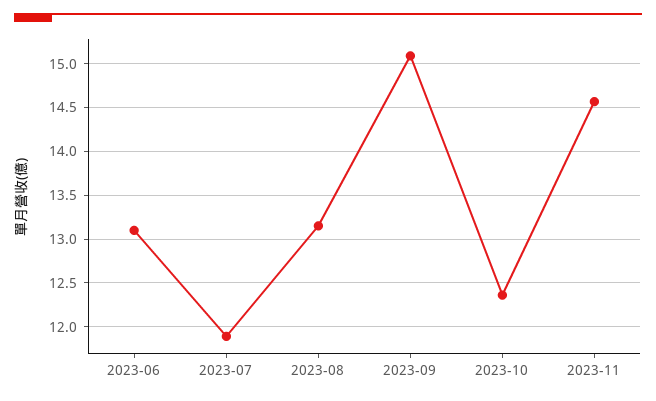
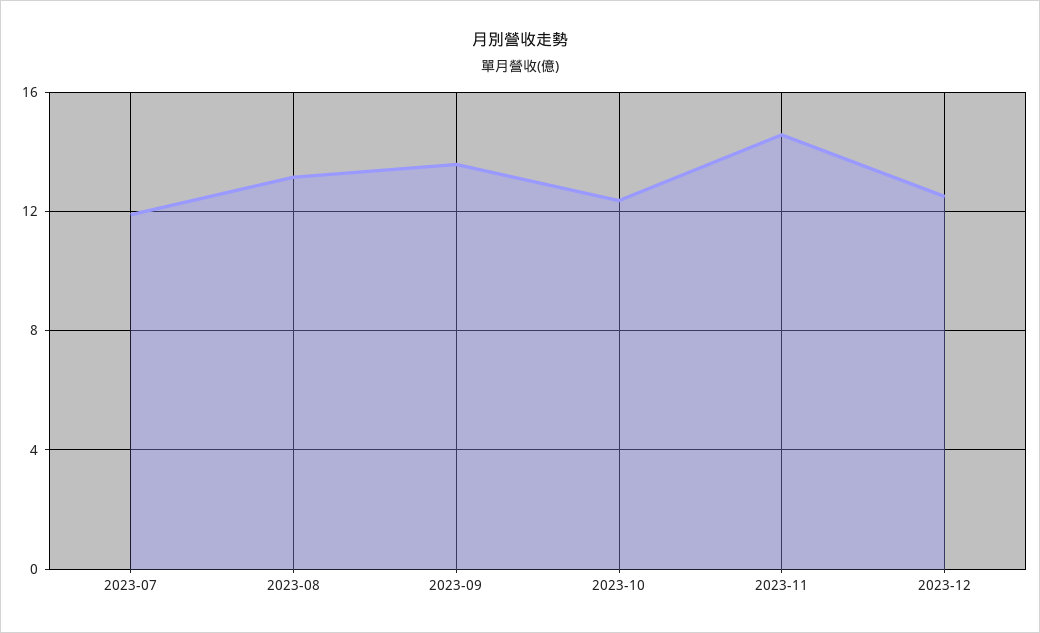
2023-06: 13.1 -> none
2023-09: 15.1 -> 13.5
2023-12: none -> 12.5

